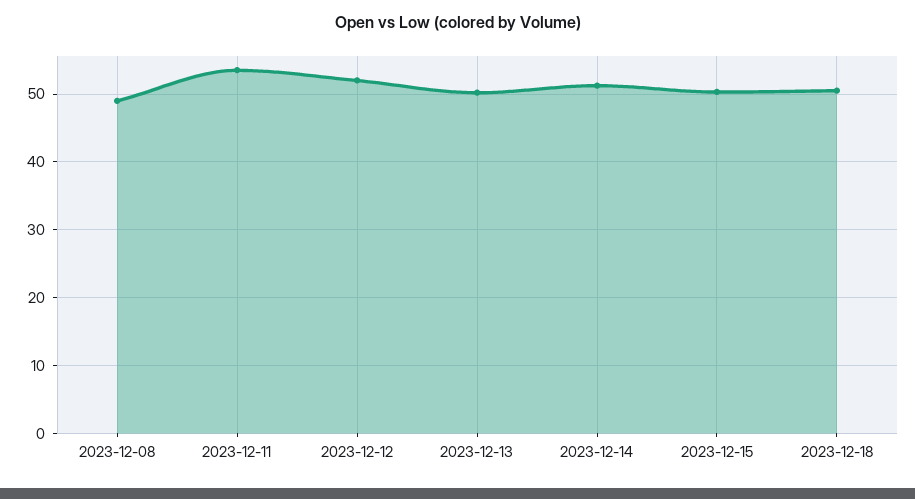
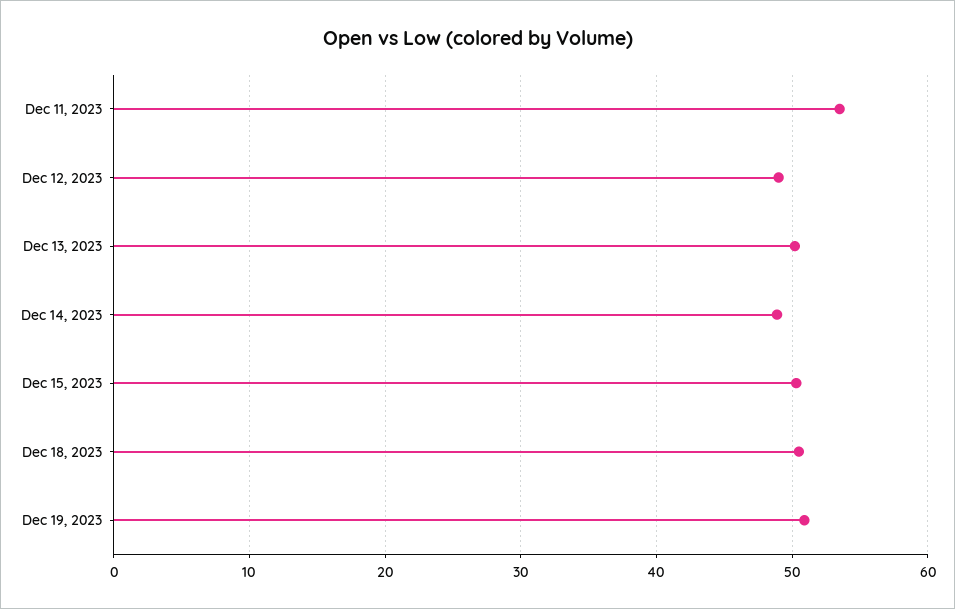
2023-12-08: 49 -> none
2023-12-12: 52 -> 49
2023-12-14: 51 -> 49
Dec 19, 2023: none -> 51

